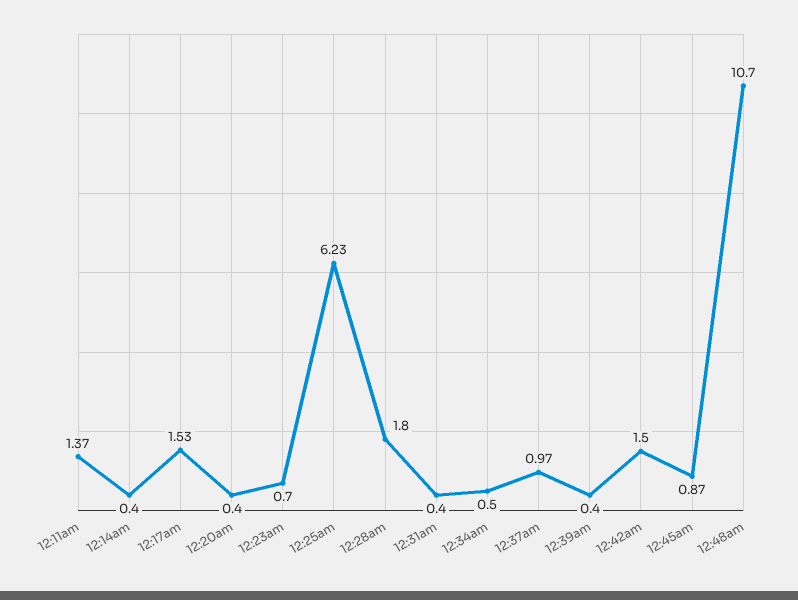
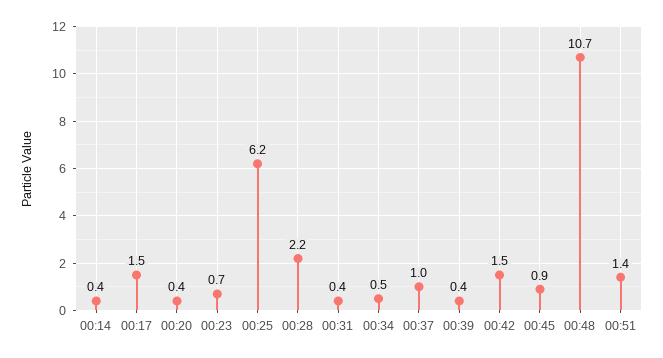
12:11am: 1.37 -> none
12:28am: 1.8 -> 2.2
00:51: none -> 1.4

